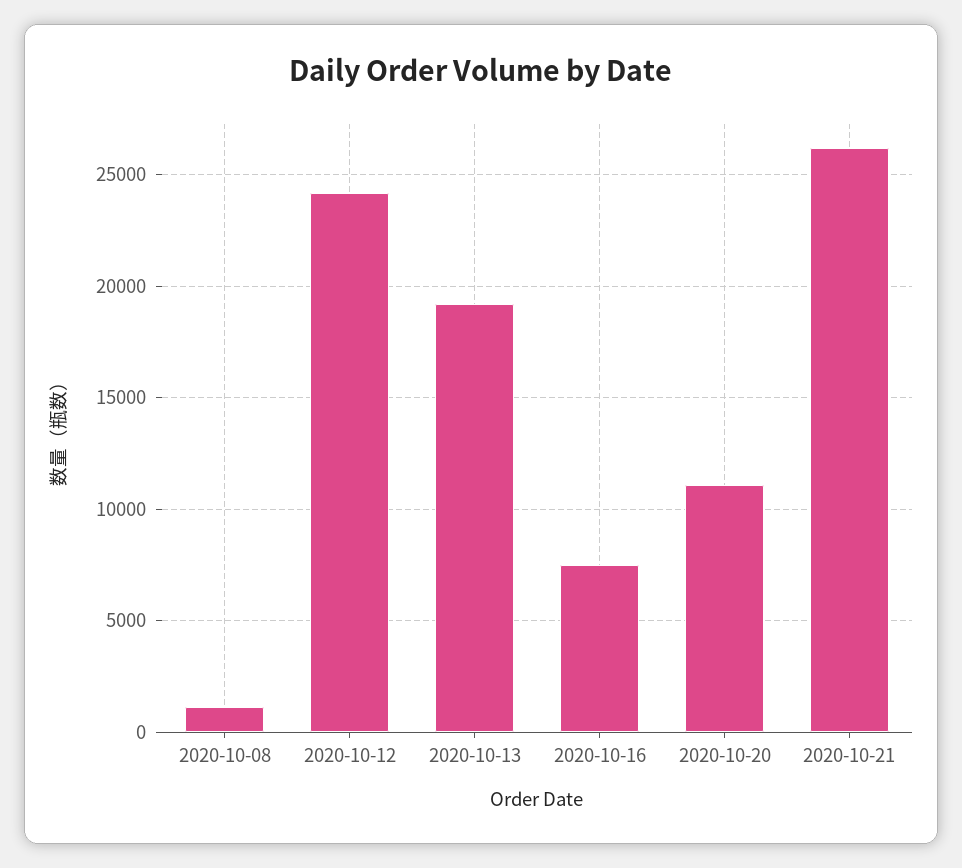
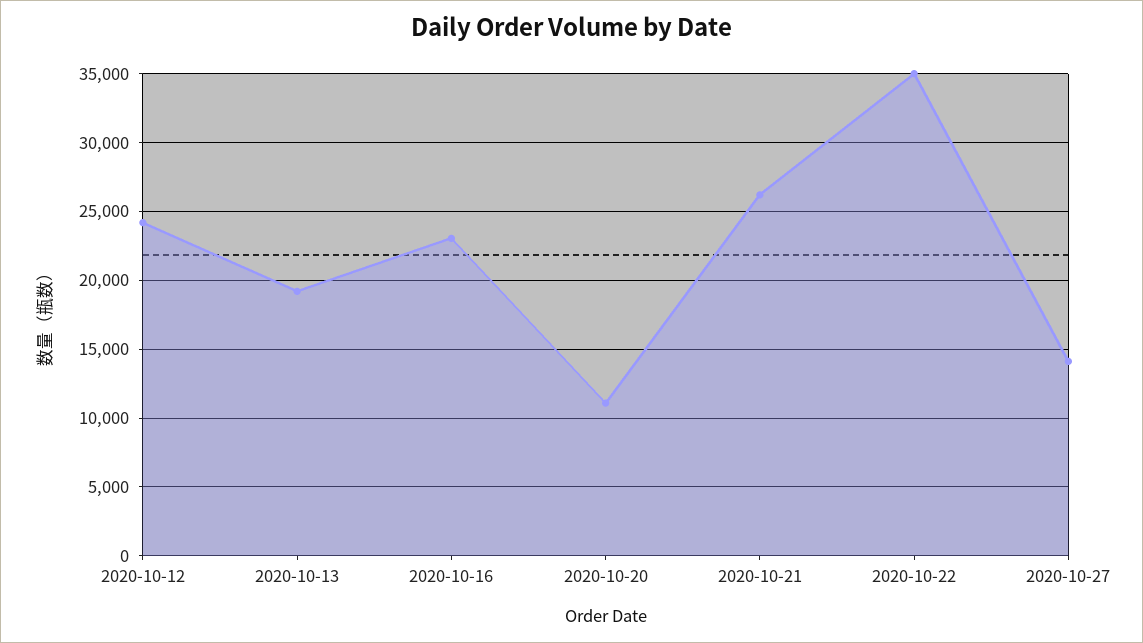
2020-10-08: 1000 -> none
2020-10-16: 7500 -> 23000
2020-10-22: none -> 35000
2020-10-27: none -> 14000

